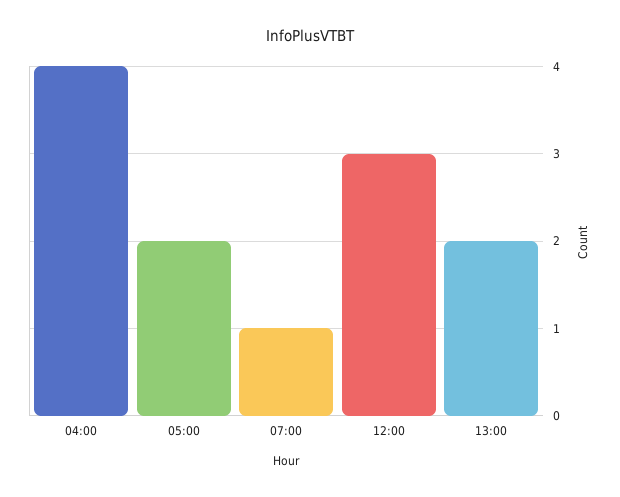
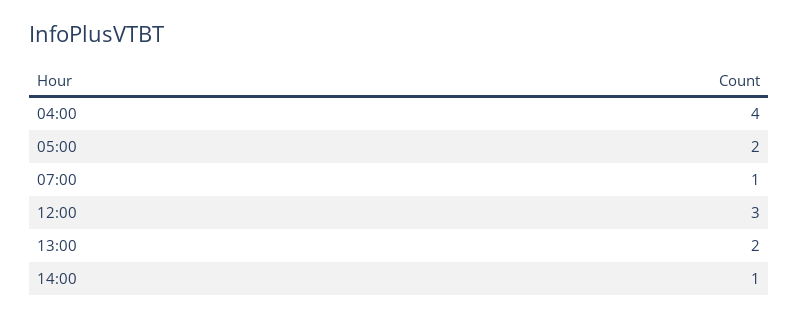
14:00: none -> 1

